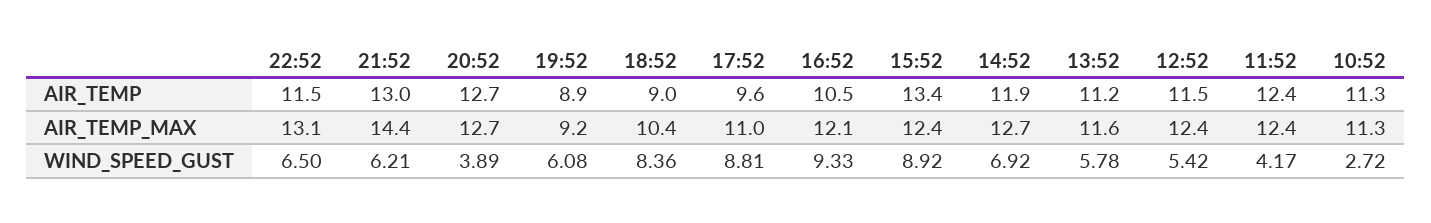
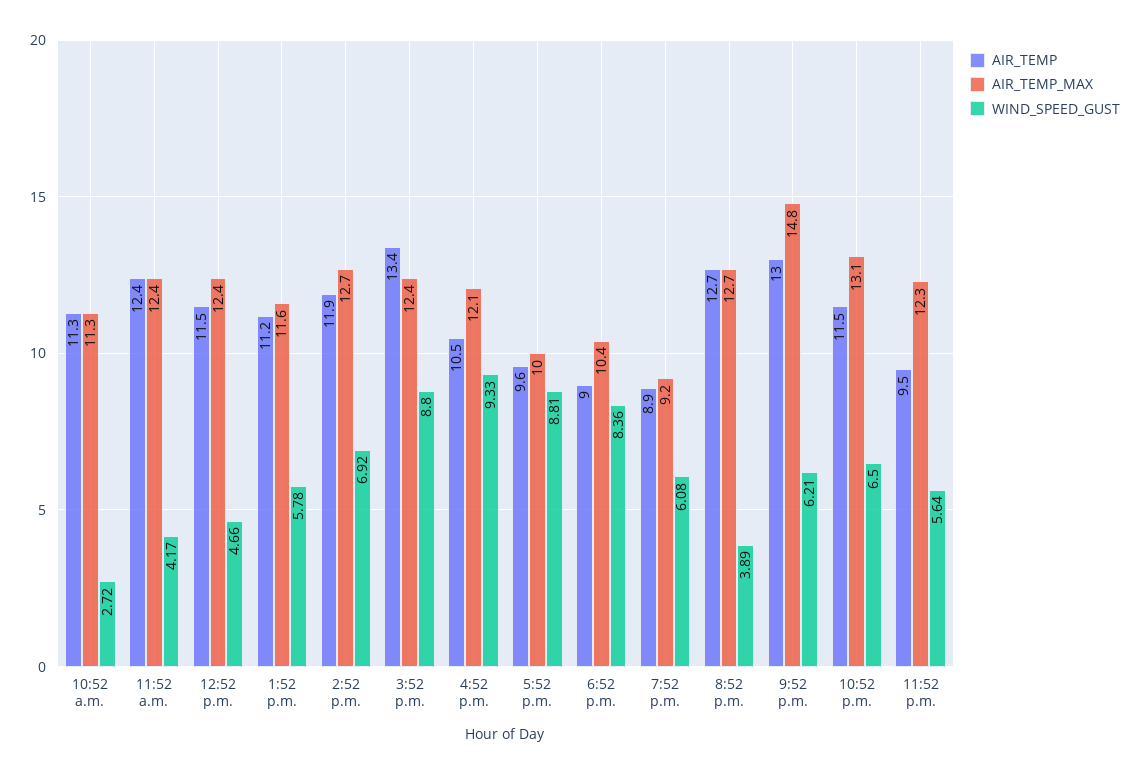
AIR_TEMP_MAX, 21:52: 14.4 -> 14.8
AIR_TEMP_MAX, 17:52: 11 -> 10
WIND_SPEED_GUST, 15:52: 8.92 -> 8.8
WIND_SPEED_GUST, 12:52: 5.42 -> 4.66
AIR_TEMP, 11:52 p.m.: none -> 9.5
AIR_TEMP_MAX, 11:52 p.m.: none -> 12.3
WIND_SPEED_GUST, 11:52 p.m.: none -> 5.64

